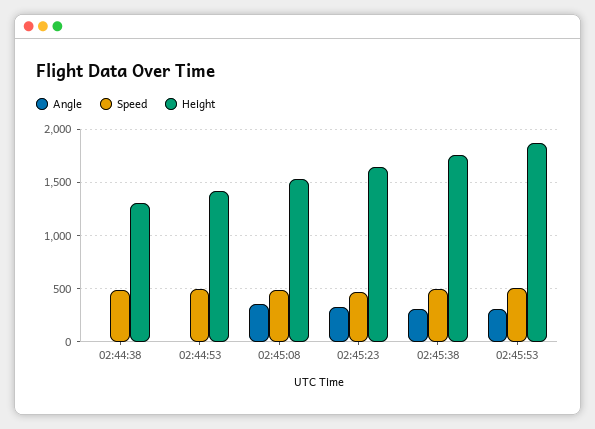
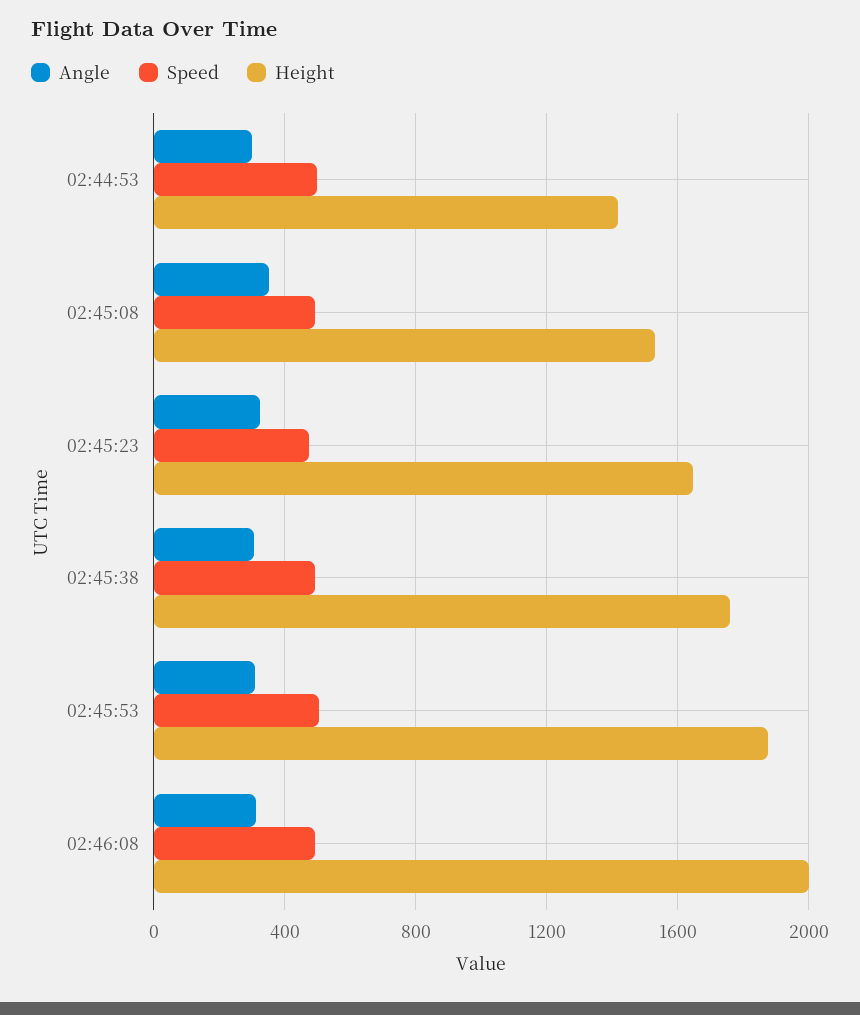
Angle, 02:44:38: 0 -> none
Speed, 02:44:38: 500 -> none
Height, 02:44:38: 1300 -> none
Angle, 02:44:53: 0 -> 300
Angle, 02:46:08: none -> 300
Speed, 02:46:08: none -> 500
Height, 02:46:08: none -> 2000

